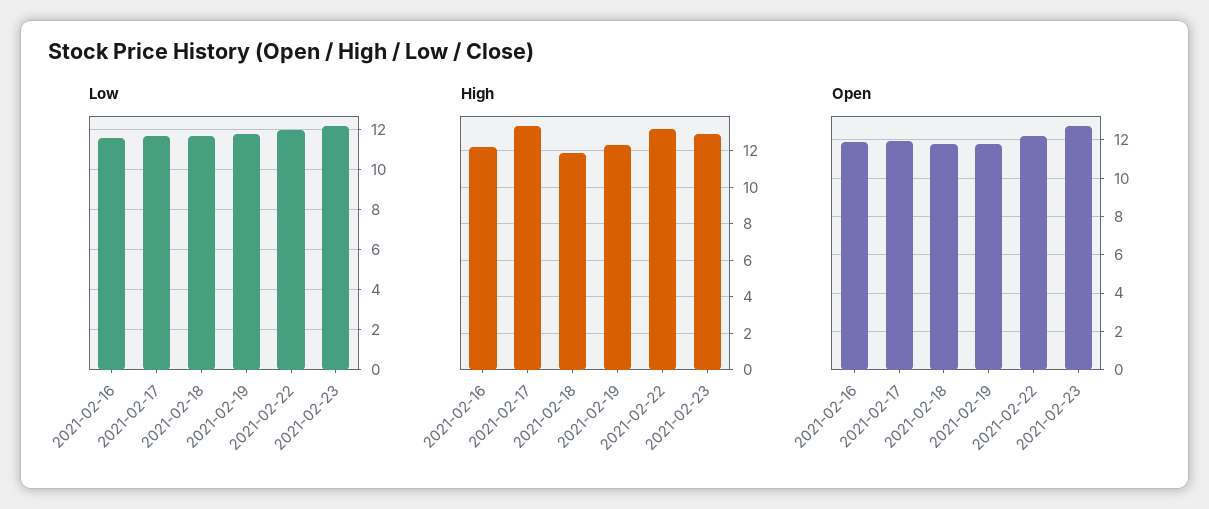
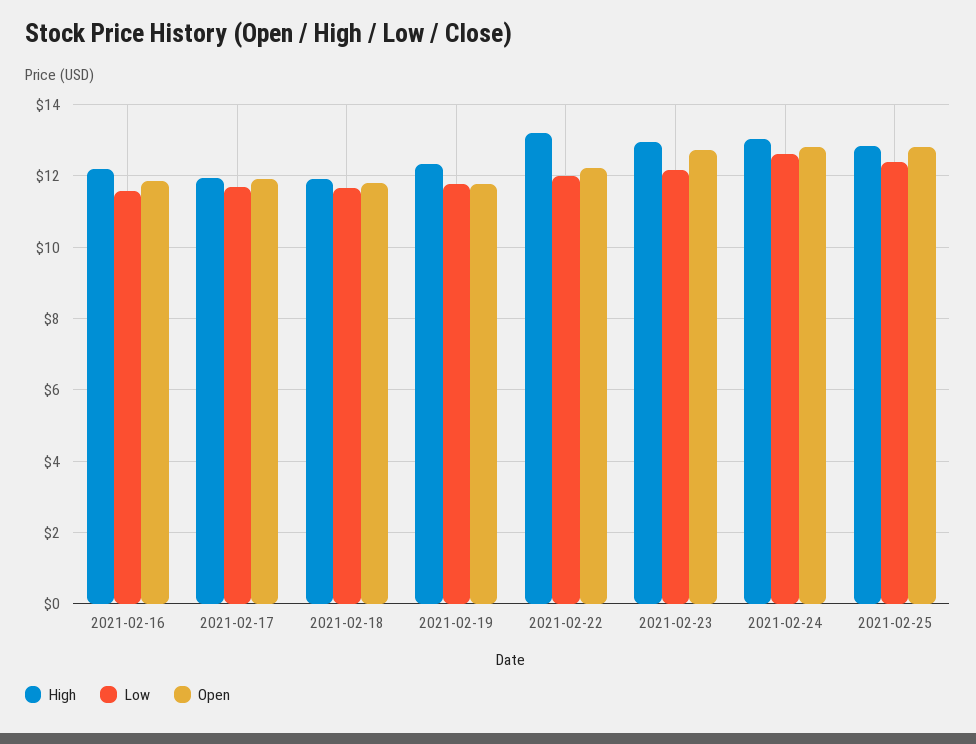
High, 2021-02-17: 13.5 -> 12
High, 2021-02-24: none -> 13
Low, 2021-02-24: none -> 12.6
Open, 2021-02-24: none -> 12.8
High, 2021-02-25: none -> 12.8
Low, 2021-02-25: none -> 12.4
Open, 2021-02-25: none -> 12.8

